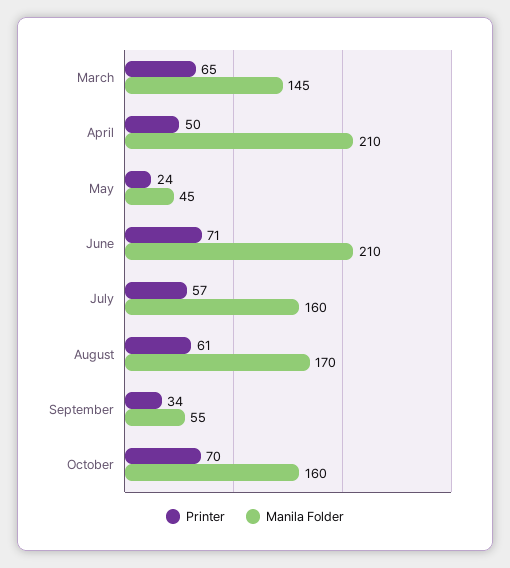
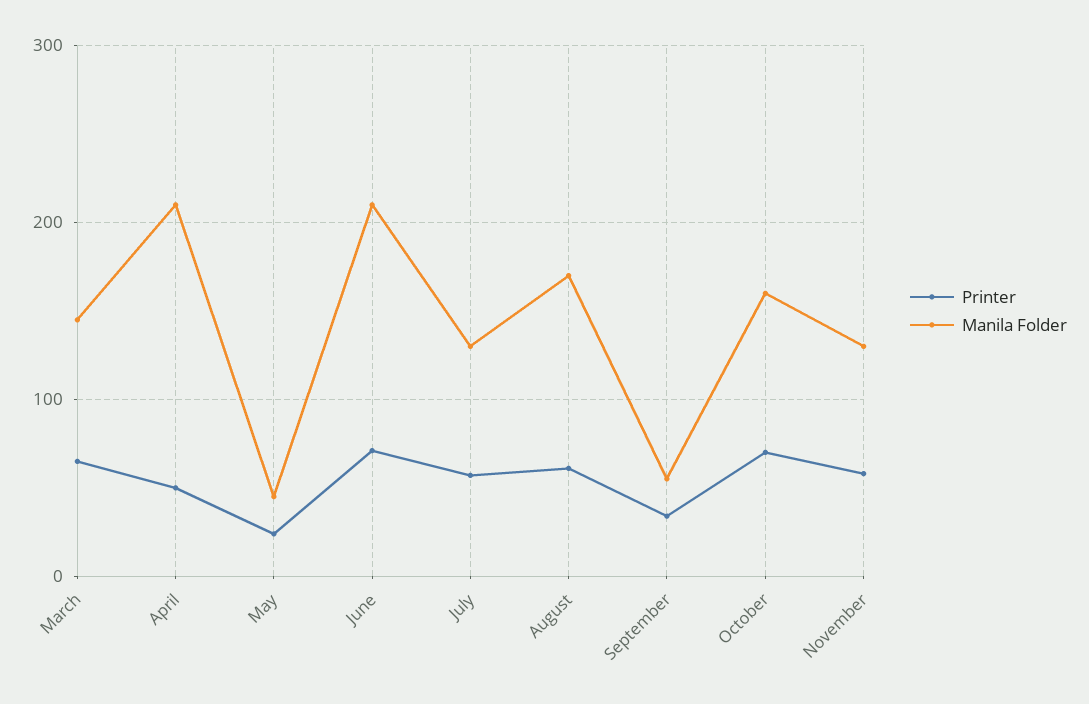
Manila Folder, July: 160 -> 130
Printer, November: none -> 60
Manila Folder, November: none -> 130

